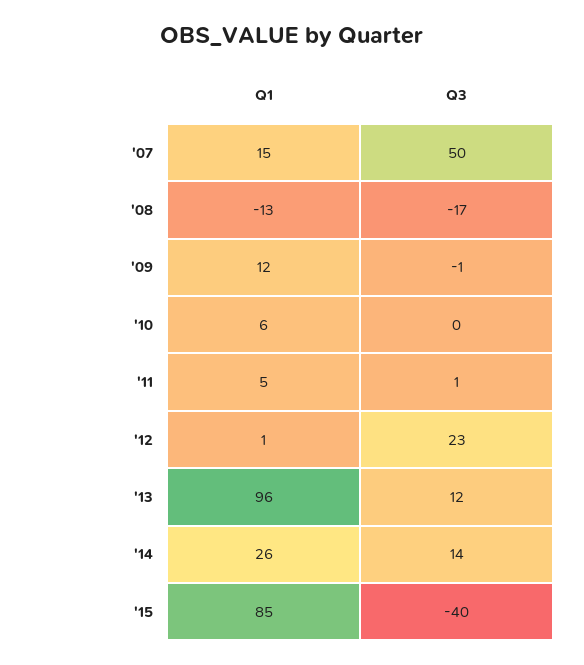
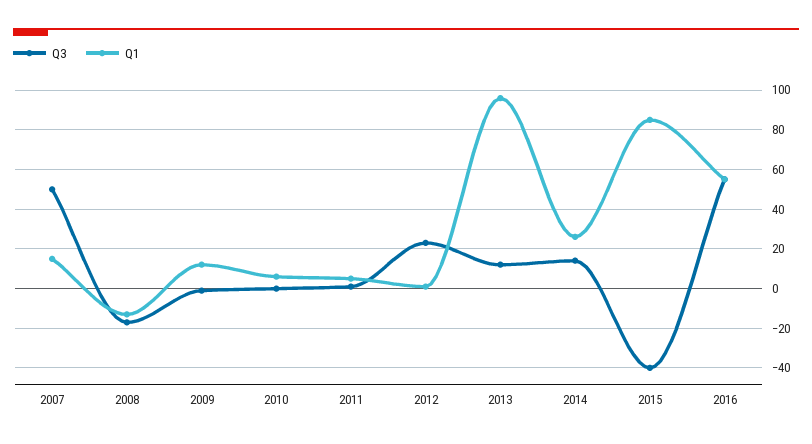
Q3, 2016: none -> 55
Q1, 2016: none -> 55

